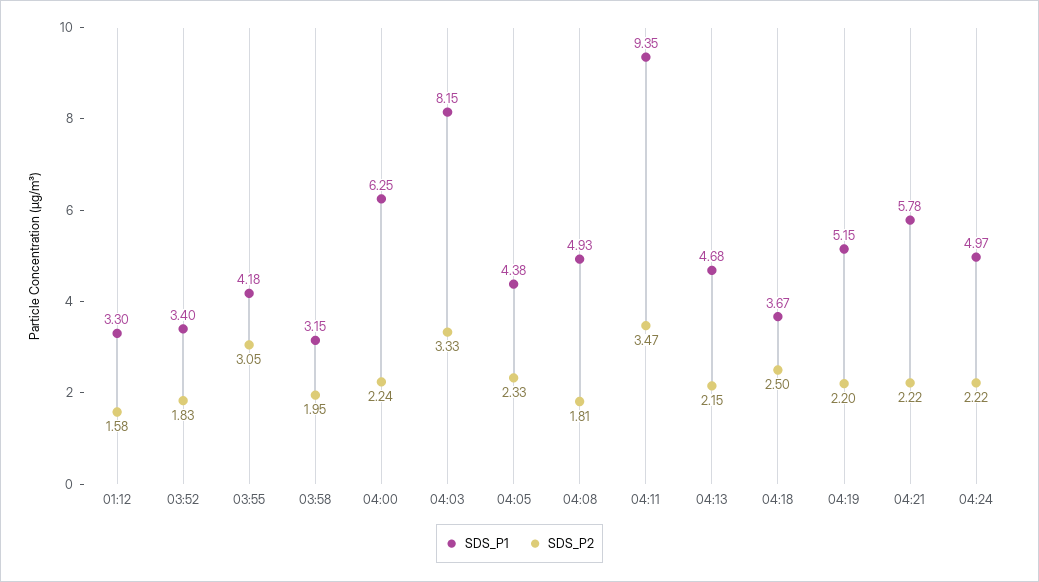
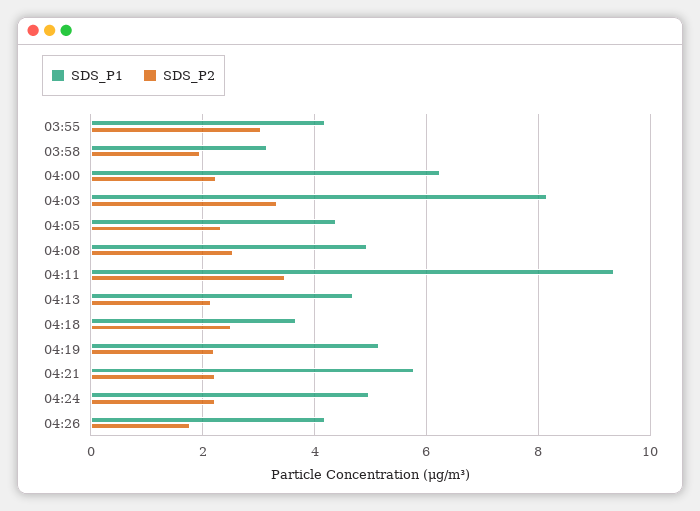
SDS_P1, 01:12: 3.3 -> none
SDS_P2, 01:12: 1.58 -> none
SDS_P1, 03:52: 3.4 -> none
SDS_P2, 03:52: 1.83 -> none
SDS_P2, 04:08: 1.81 -> 2.6
SDS_P1, 04:26: none -> 4.2
SDS_P2, 04:26: none -> 1.8

